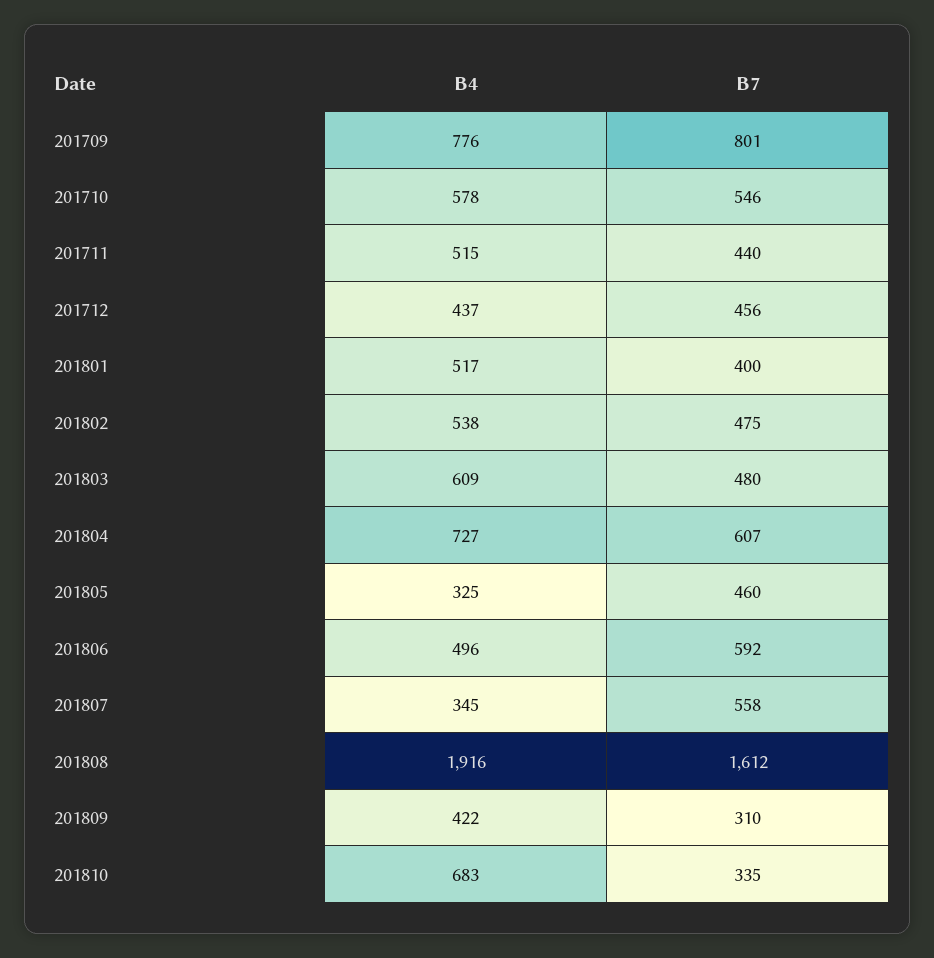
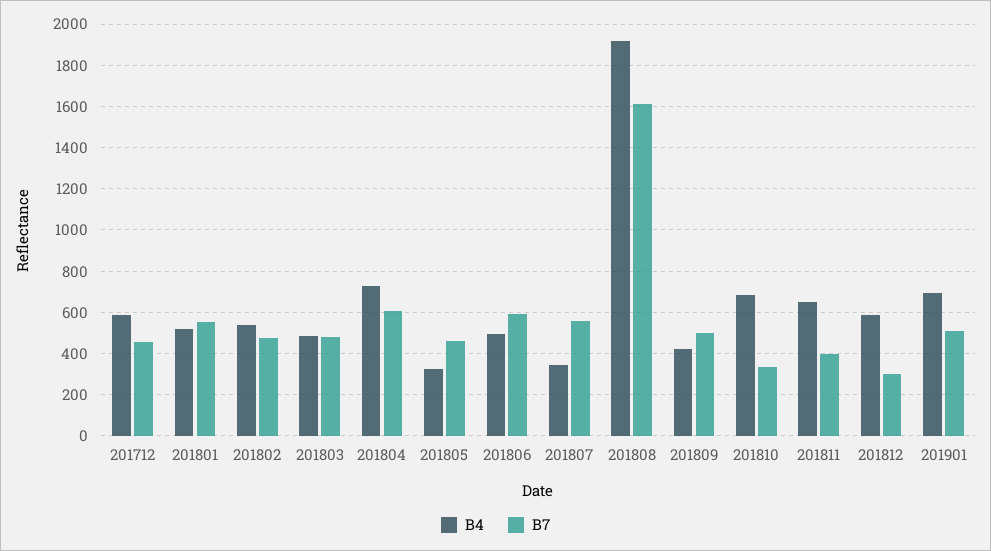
B4, 201709: 776 -> none
B7, 201709: 801 -> none
B4, 201710: 578 -> none
B7, 201710: 546 -> none
B4, 201711: 515 -> none
B7, 201711: 440 -> none
B4, 201712: 437 -> 600
B7, 201801: 400 -> 550
B4, 201803: 609 -> 500
B7, 201809: 310 -> 500
B4, 201811: none -> 650
B7, 201811: none -> 400
B4, 201812: none -> 600
B7, 201812: none -> 300
B4, 201901: none -> 700
B7, 201901: none -> 500

